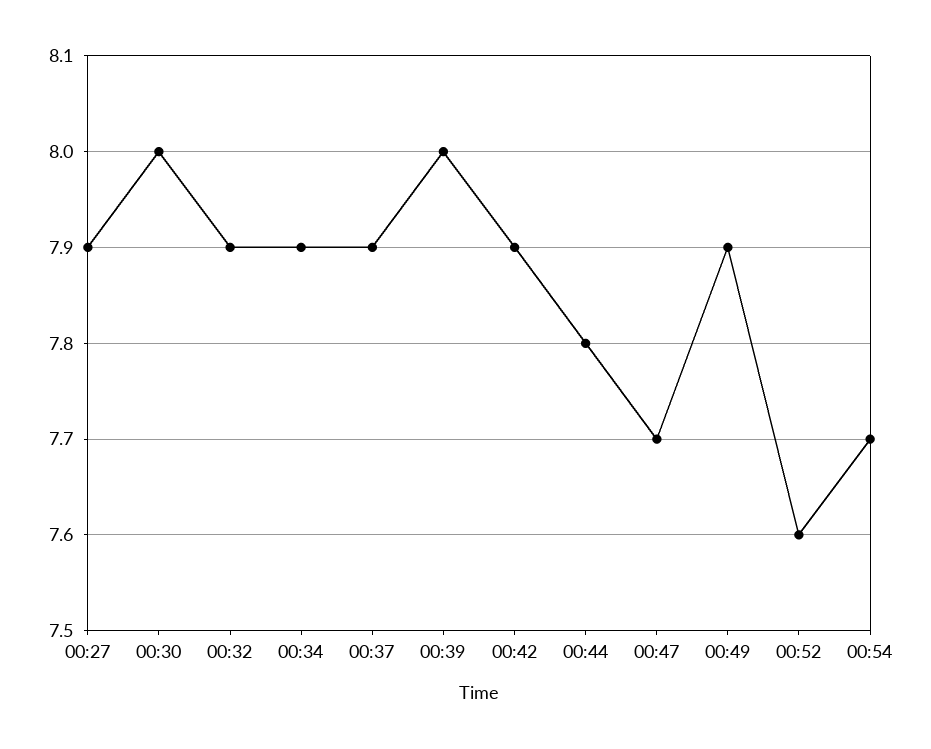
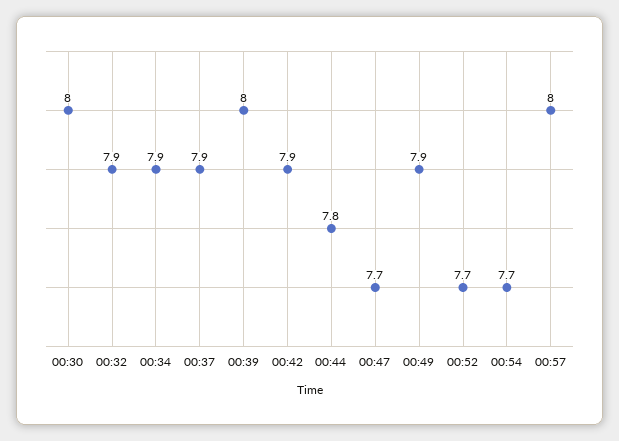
00:27: 7.9 -> none
00:52: 7.6 -> 7.7
00:57: none -> 8

